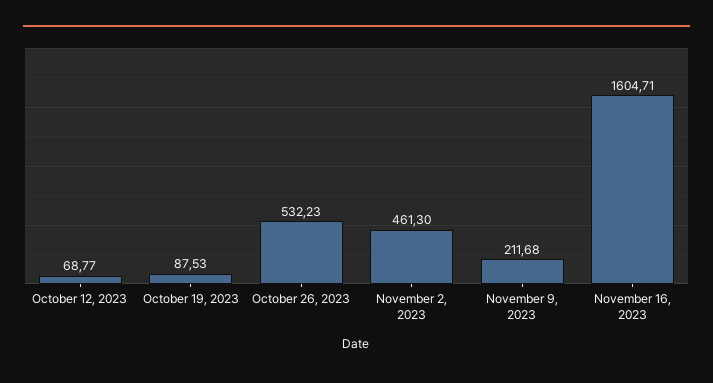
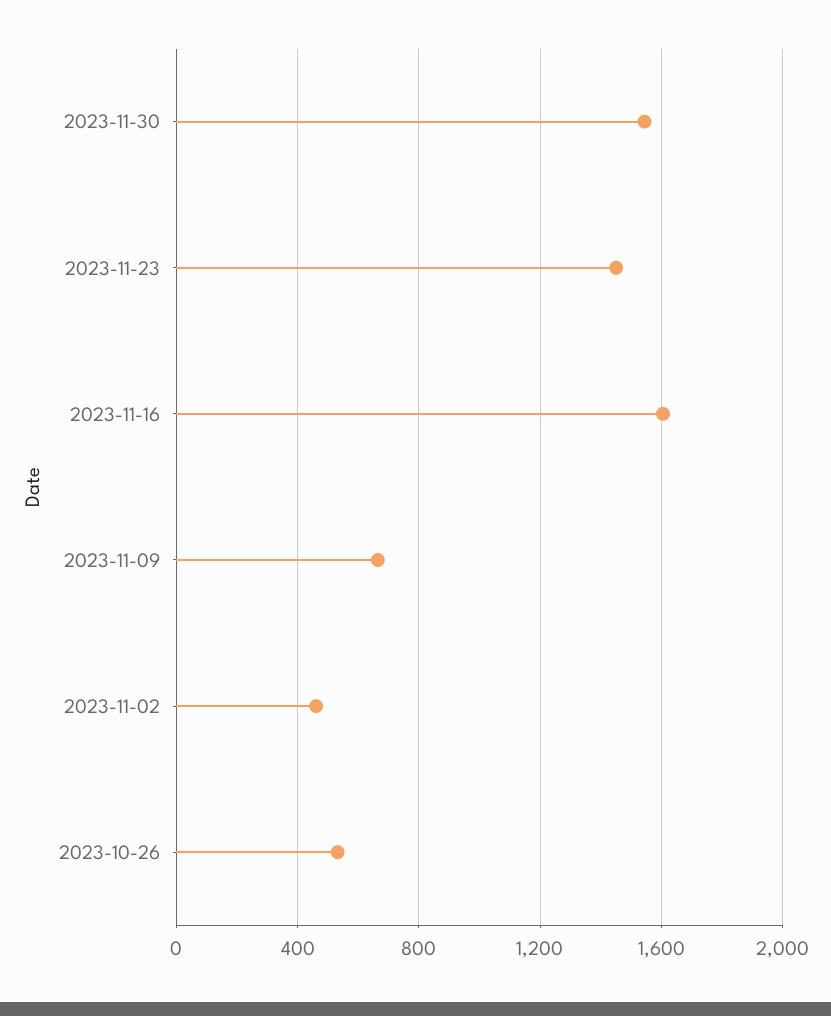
October 12, 2023: 68.77 -> none
October 19, 2023: 87.53 -> none
November 9, 2023: 211.68 -> 650
2023-11-30: none -> 1550
2023-11-23: none -> 1450

